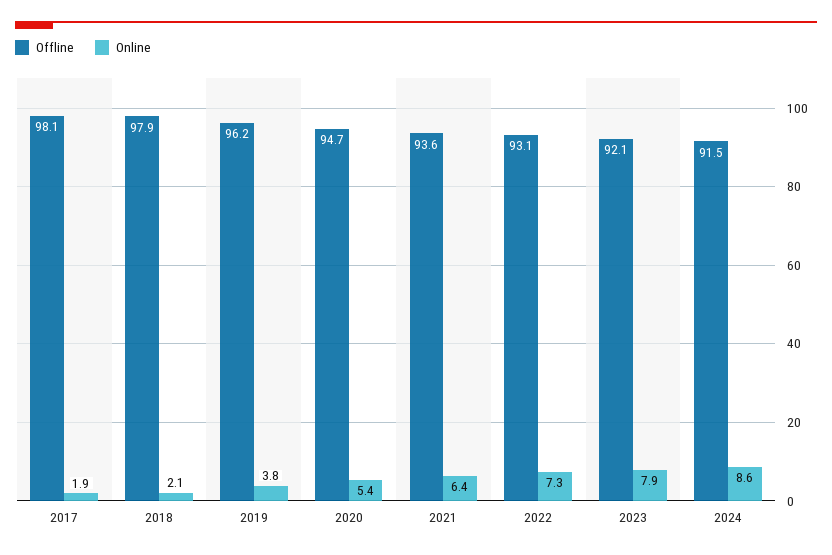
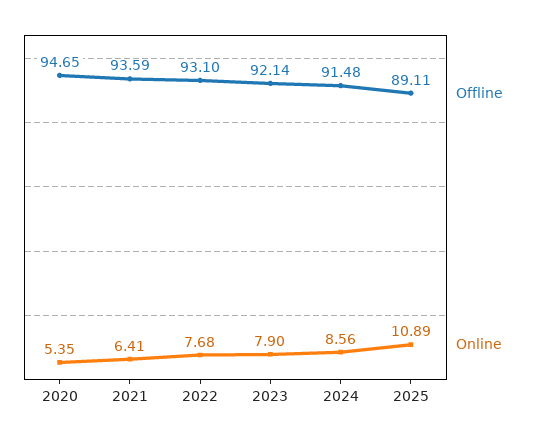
Offline, 2017: 98.1 -> none
Online, 2017: 1.9 -> none
Offline, 2018: 97.9 -> none
Online, 2018: 2.1 -> none
Offline, 2019: 96.2 -> none
Online, 2019: 3.8 -> none
Online, 2022: 7.3 -> 7.68
Offline, 2025: none -> 89.11
Online, 2025: none -> 10.89

